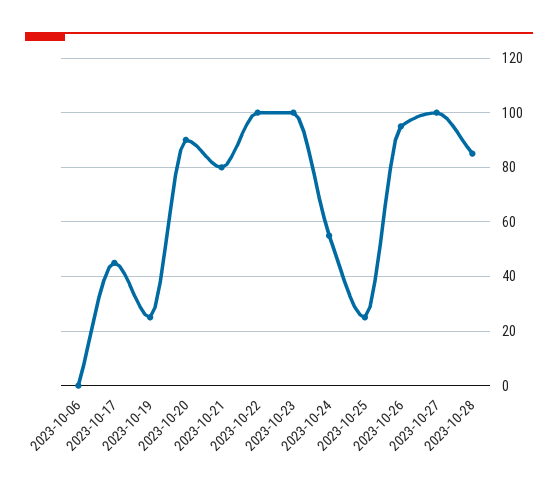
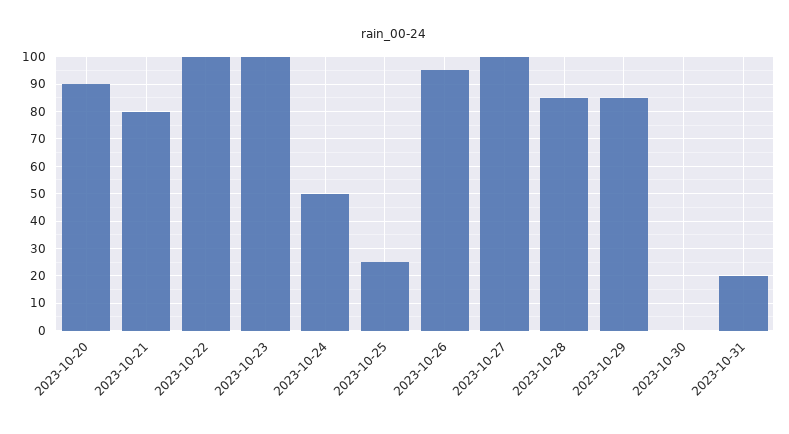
2023-10-06: 0 -> none
2023-10-17: 45 -> none
2023-10-19: 25 -> none
2023-10-24: 55 -> 50
2023-10-29: none -> 85
2023-10-30: none -> 0
2023-10-31: none -> 20

